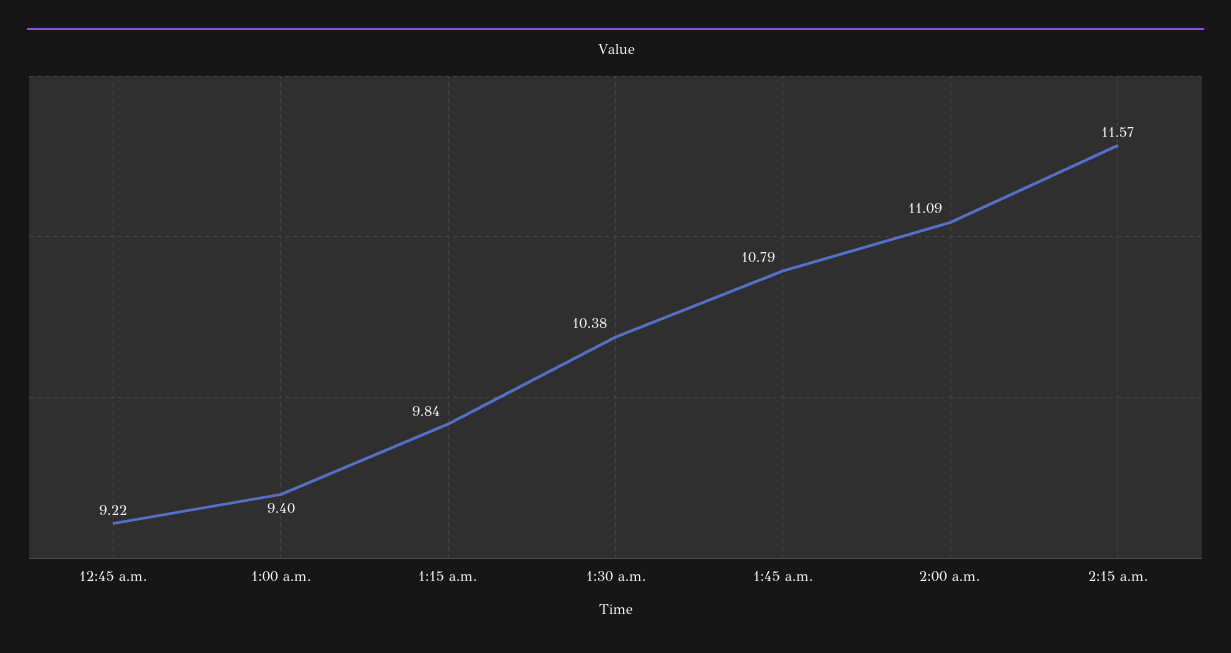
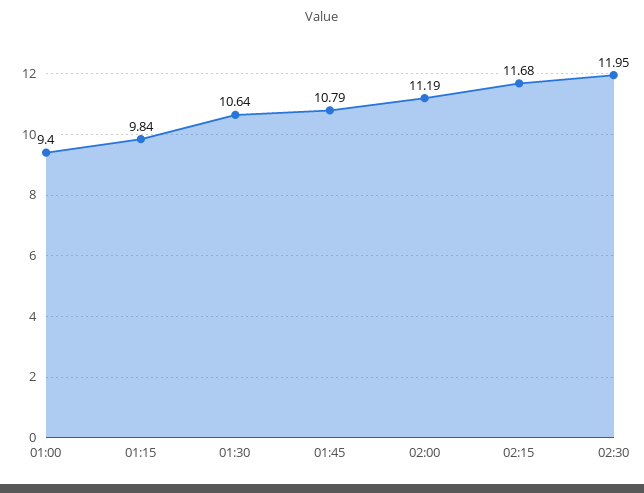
12:45 a.m.: 9.22 -> none
1:30 a.m.: 10.38 -> 10.64
2:00 a.m.: 11.09 -> 11.19
2:15 a.m.: 11.57 -> 11.68
02:30: none -> 11.95

